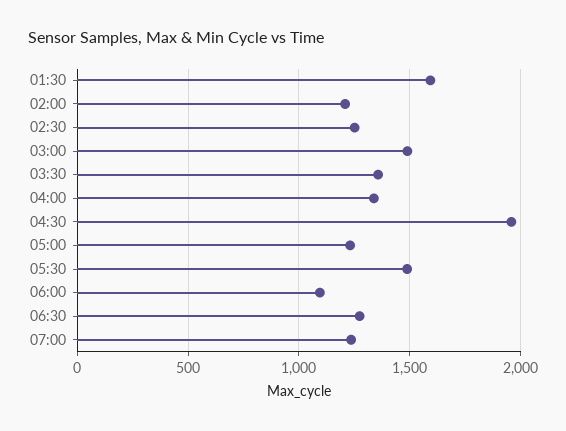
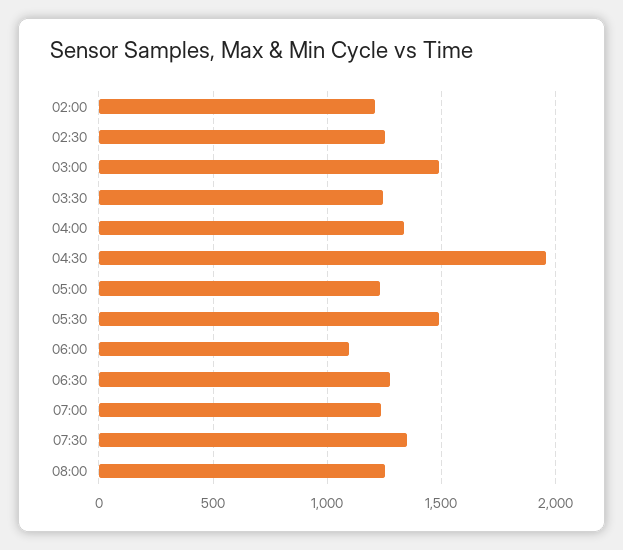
01:30: 1600 -> none
03:30: 1350 -> 1250
07:30: none -> 1350
08:00: none -> 1250

